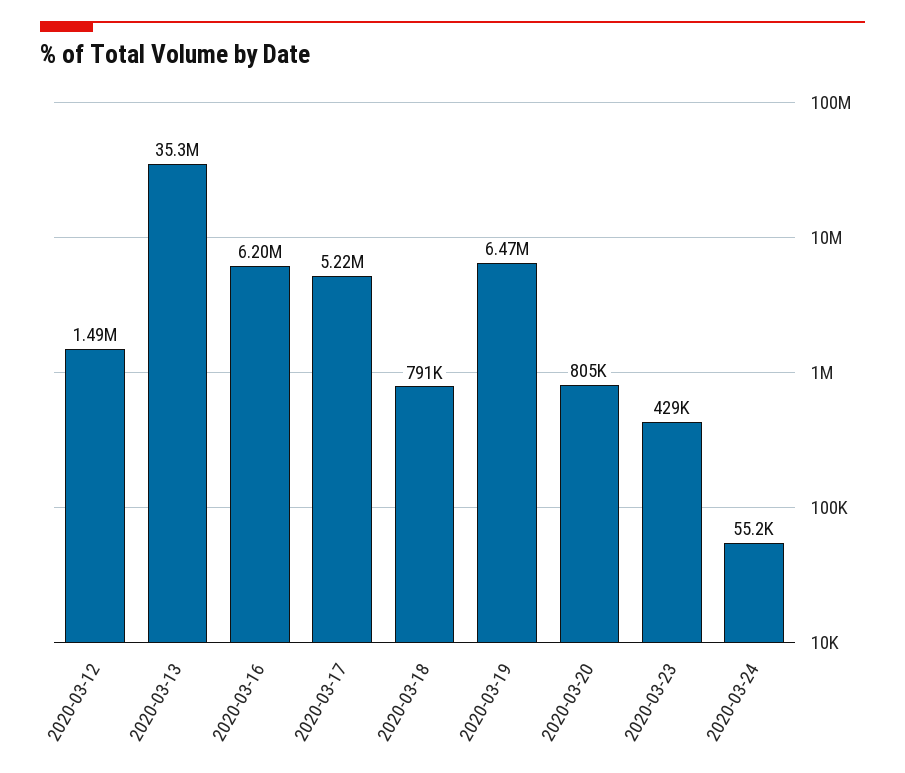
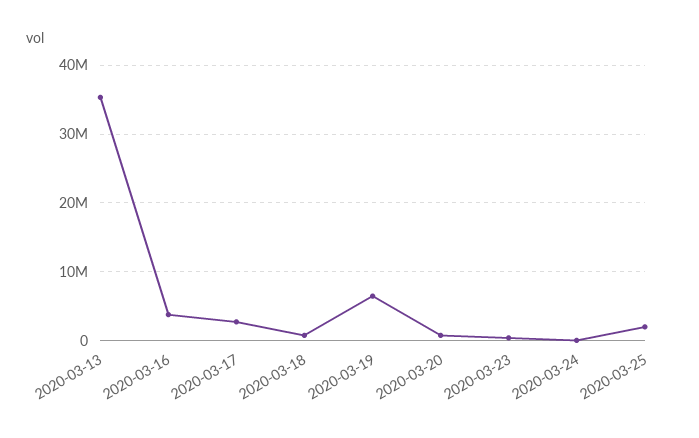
2020-03-12: 1490000 -> none
2020-03-16: 6200000 -> 4000000
2020-03-17: 5220000 -> 3000000
2020-03-25: none -> 2000000

